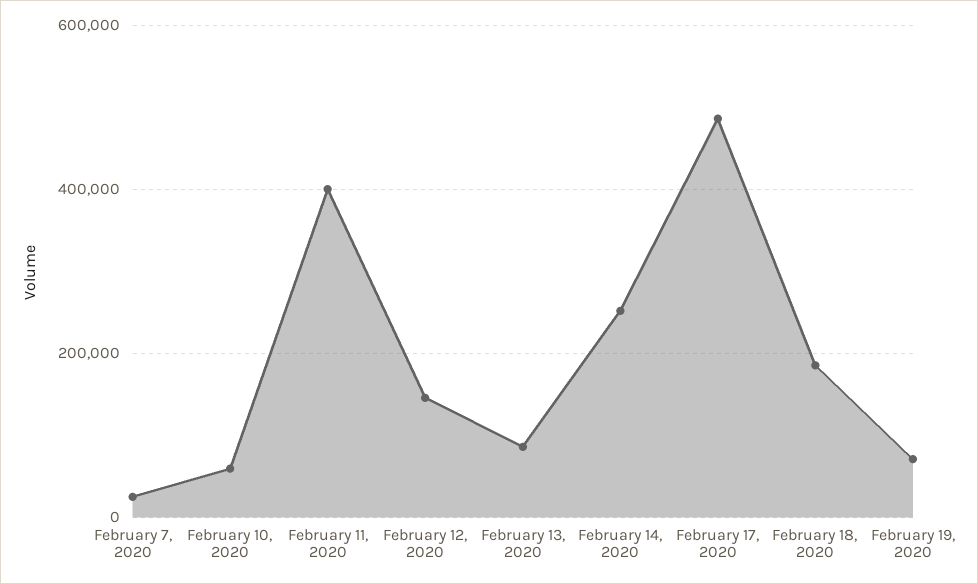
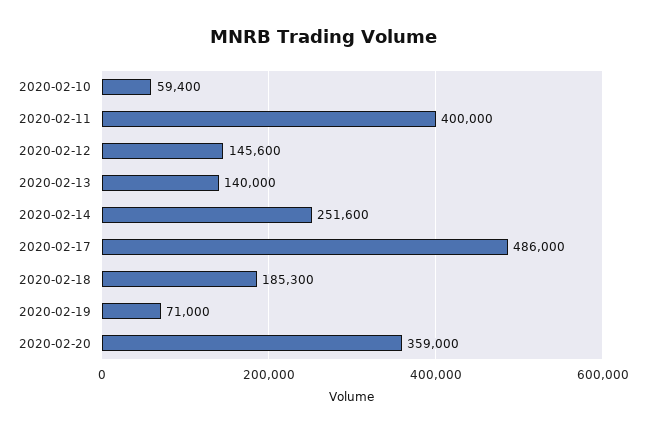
February 7, 2020: 20000 -> none
February 13, 2020: 80000 -> 140000
2020-02-20: none -> 359000

